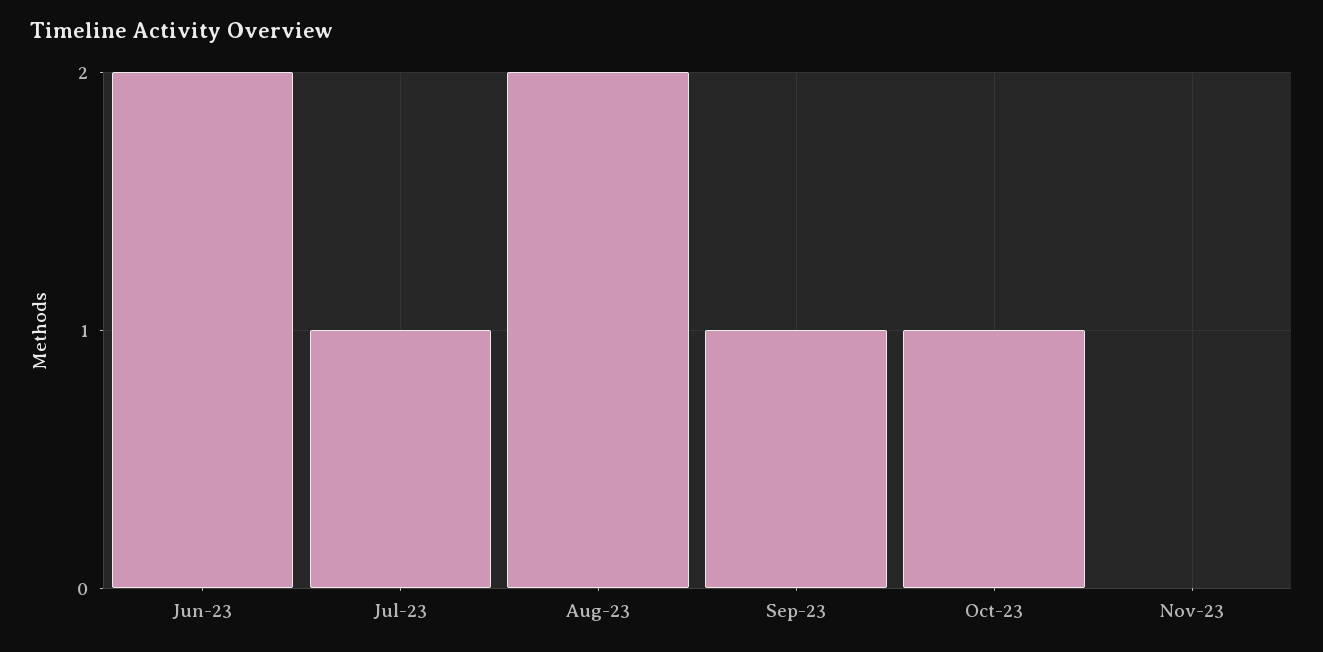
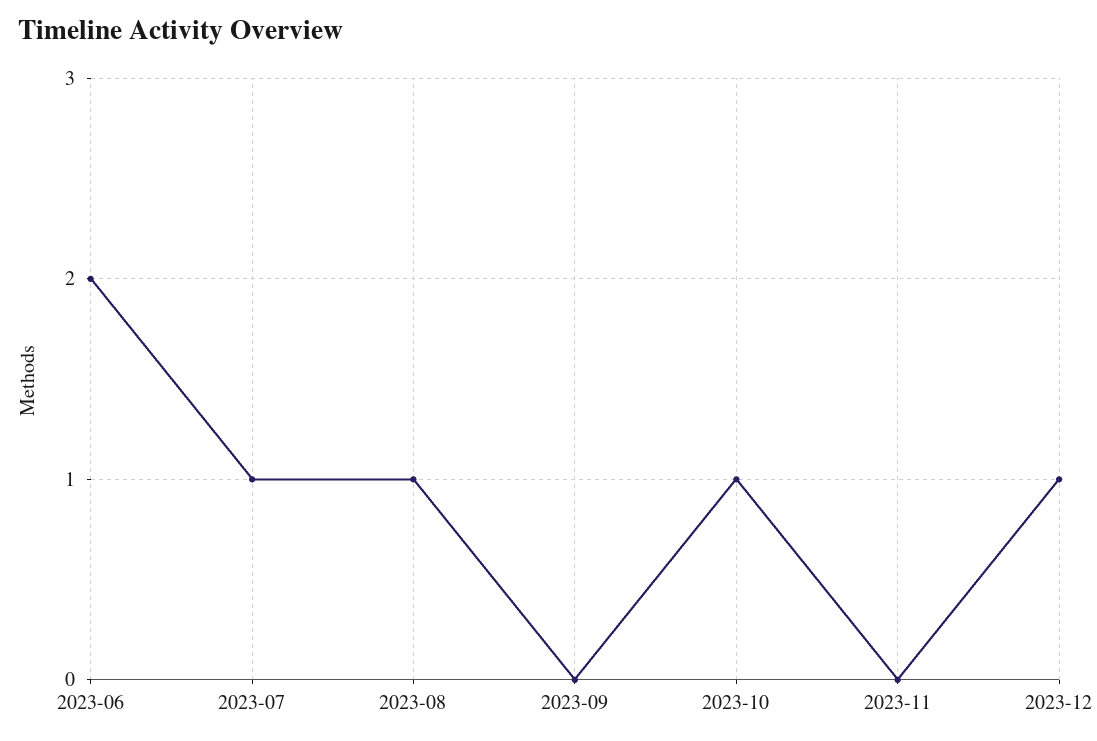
Aug-23: 2 -> 1
Sep-23: 1 -> 0
2023-12: none -> 1

